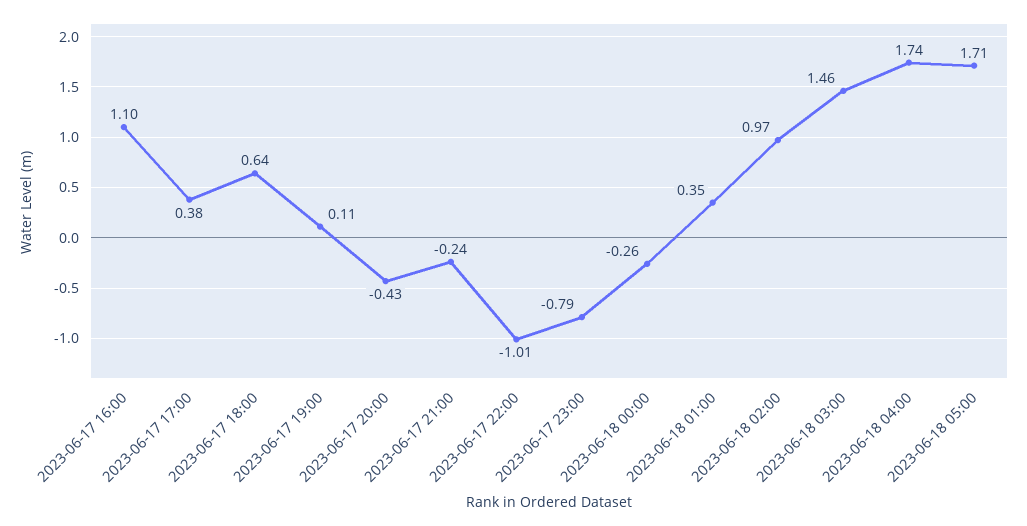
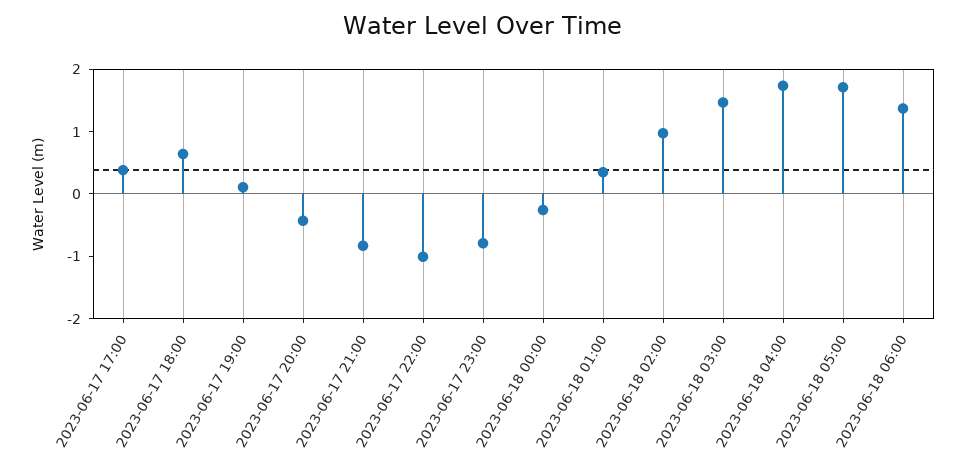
2023-06-17 16:00: 1.1 -> none
2023-06-17 21:00: -0.24 -> -0.8
2023-06-18 06:00: none -> 1.4

